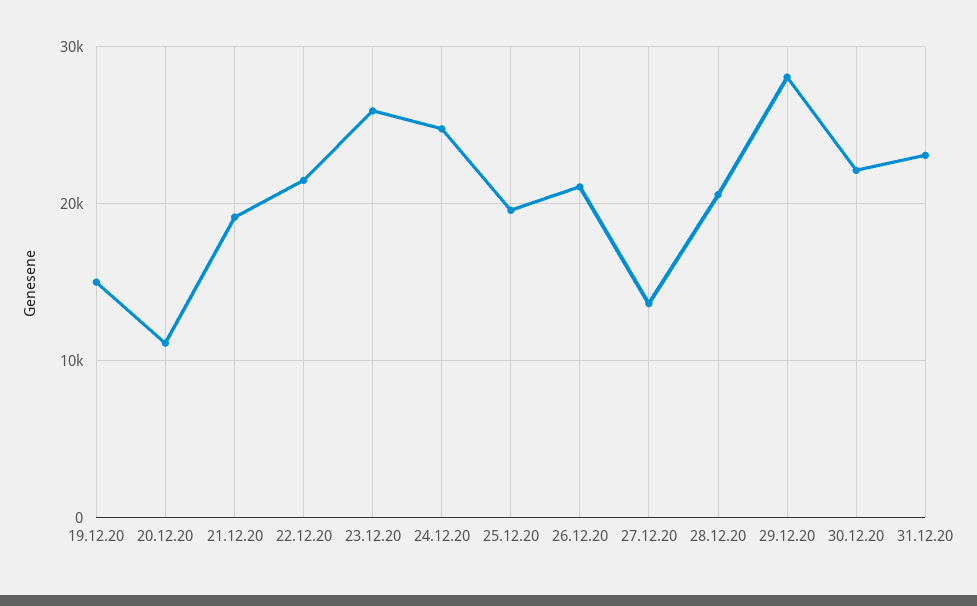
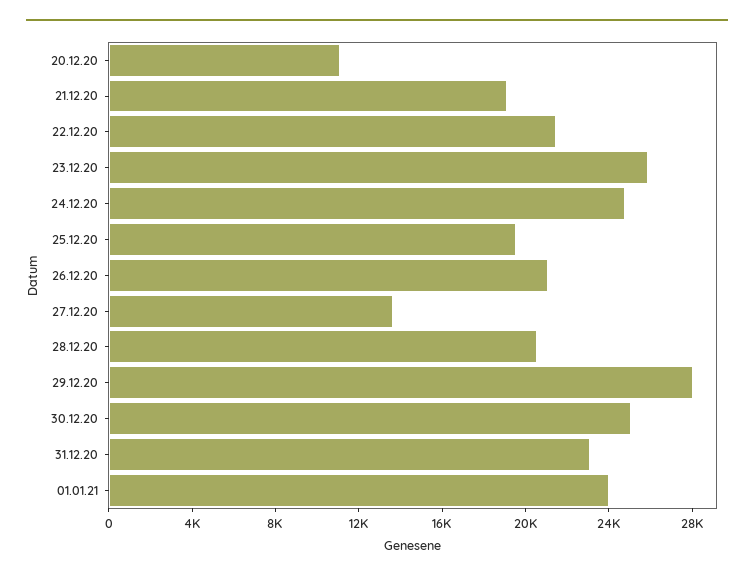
19.12.20: 15000 -> none
30.12.20: 22000 -> 25000
01.01.21: none -> 24000

